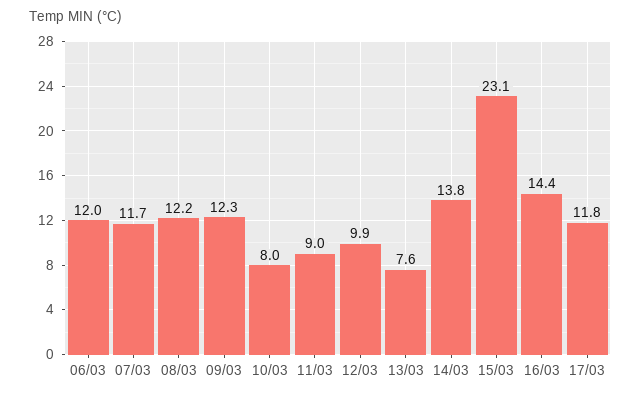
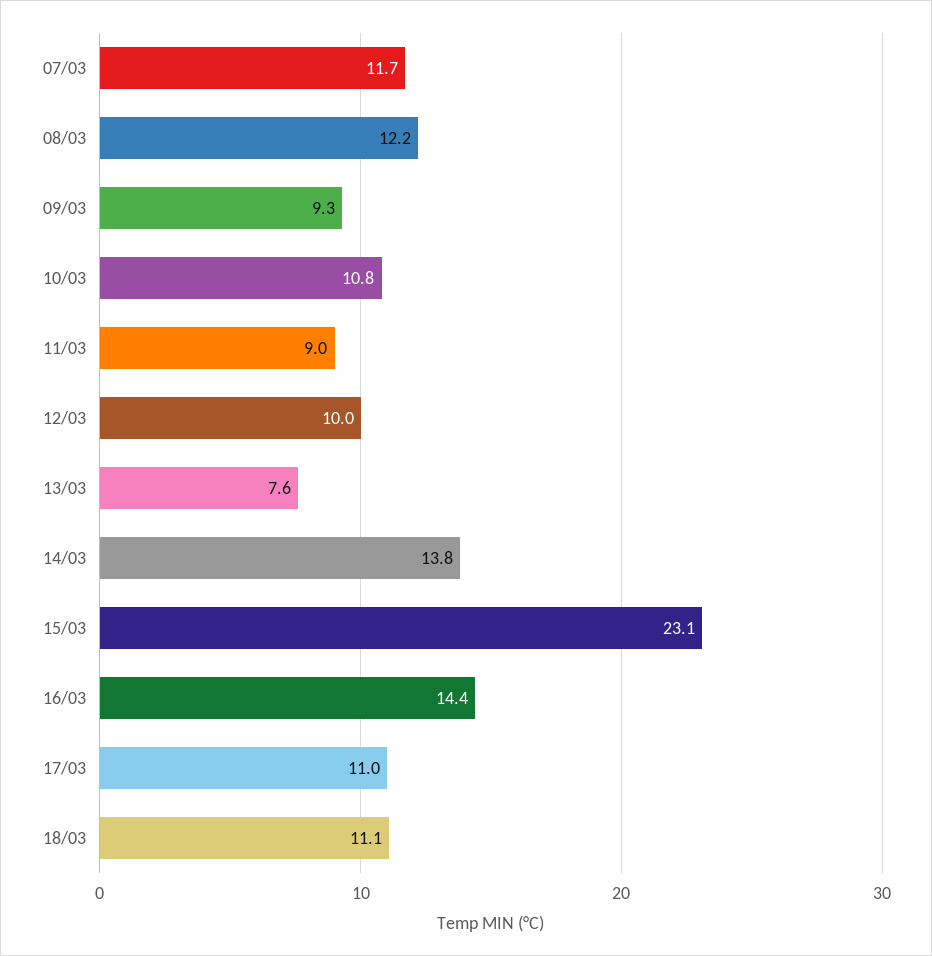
06/03: 12 -> none
09/03: 12.3 -> 9.3
10/03: 8 -> 10.8
12/03: 9.9 -> 10
17/03: 11.8 -> 11
18/03: none -> 11.1

